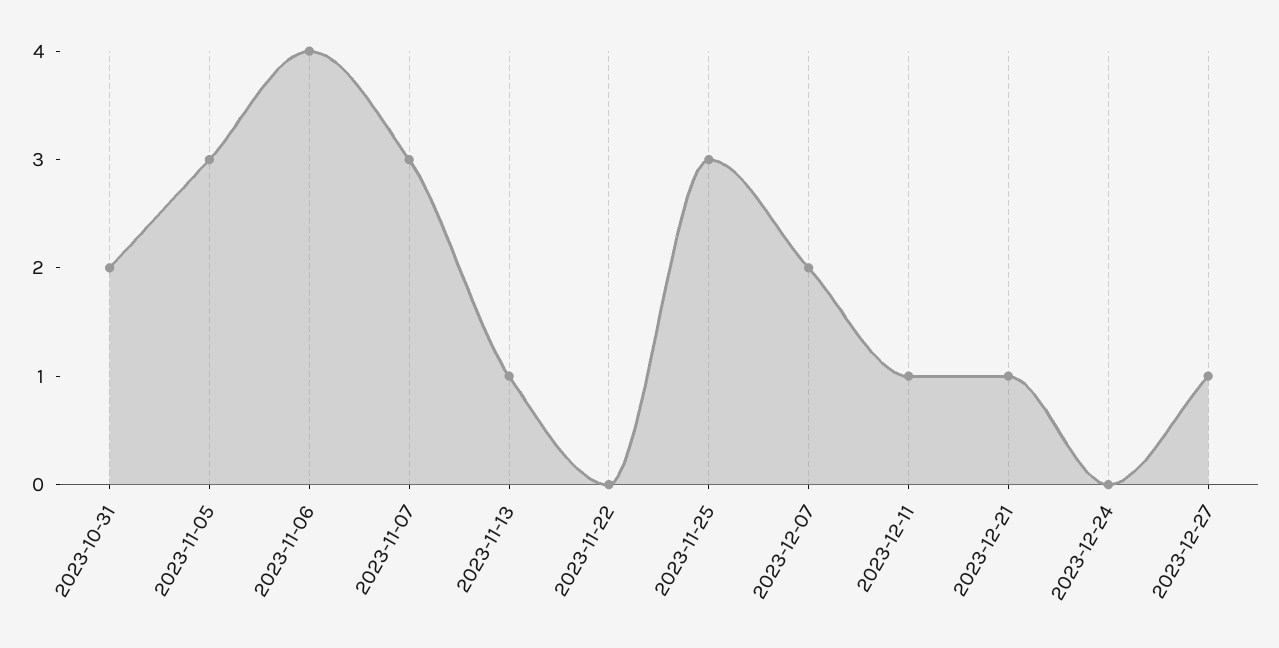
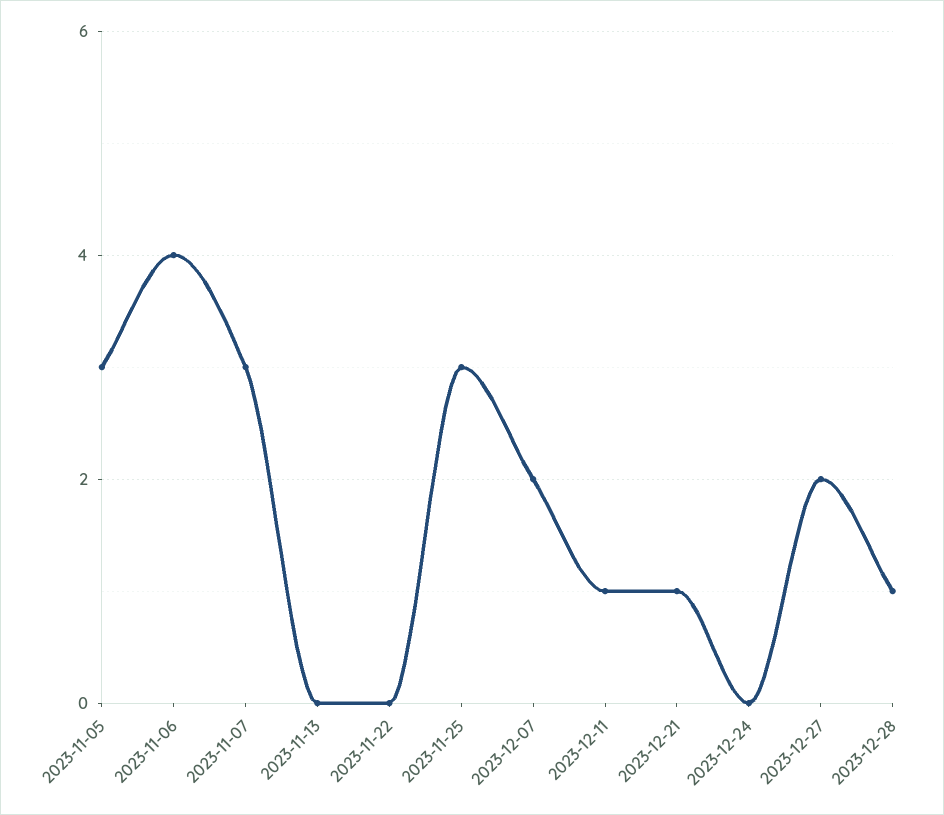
2023-10-31: 2 -> none
2023-11-13: 1 -> 0
2023-12-27: 1 -> 2
2023-12-28: none -> 1

